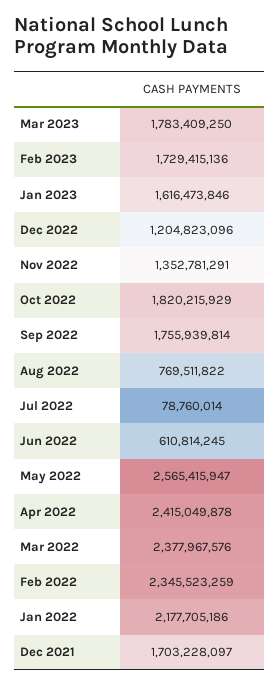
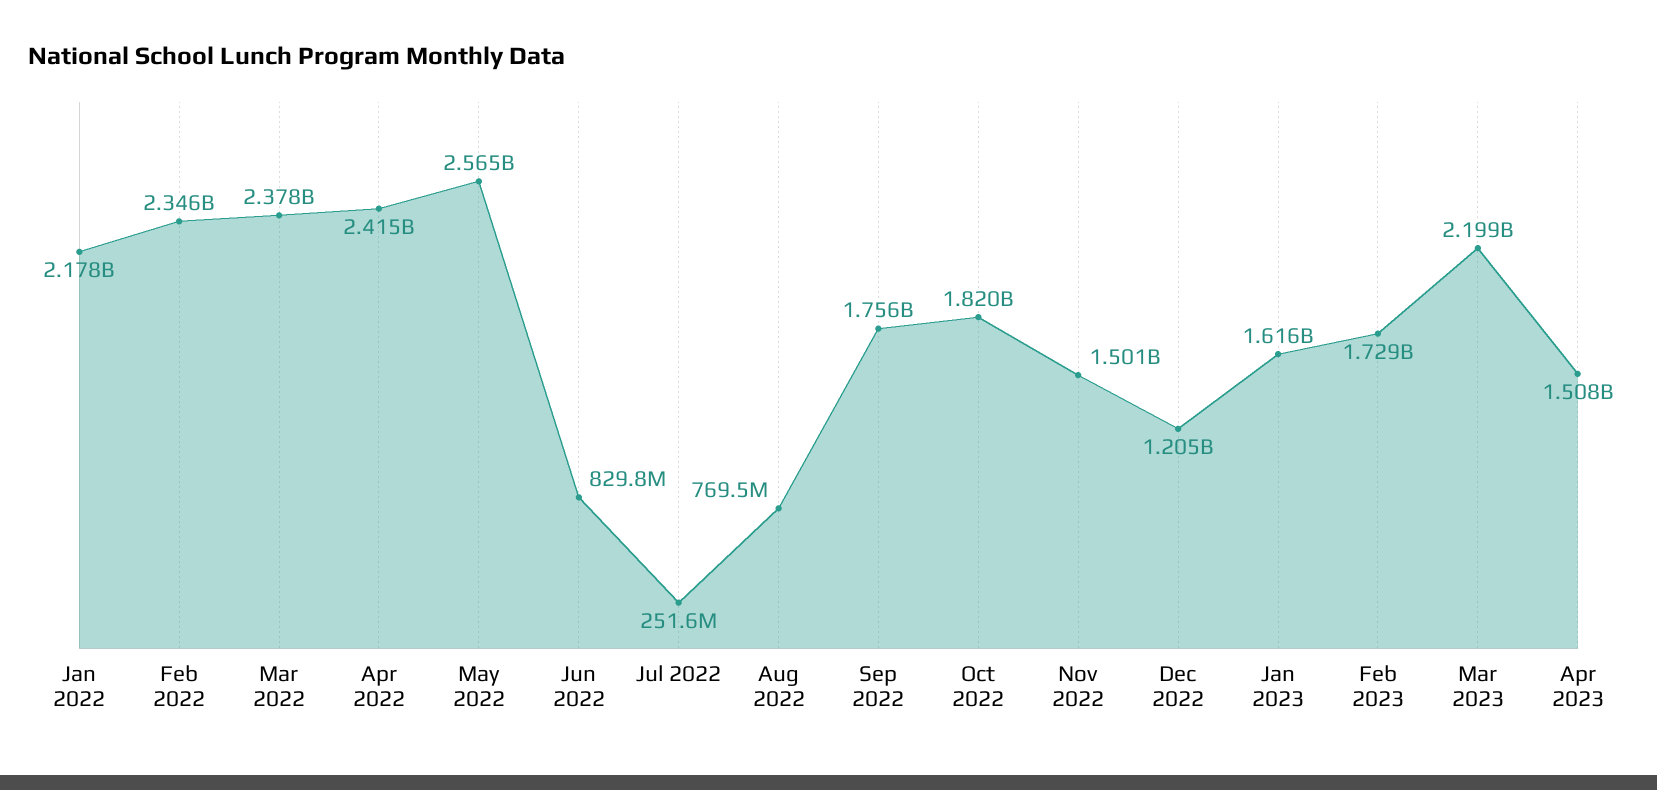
Mar 2023: 1783409250 -> 2199000000
Nov 2022: 1352781291 -> 1501000000
Jul 2022: 78760014 -> 251600000
Jun 2022: 610814245 -> 829800000
Dec 2021: 1703228097 -> none
Apr 2023: none -> 1508000000

